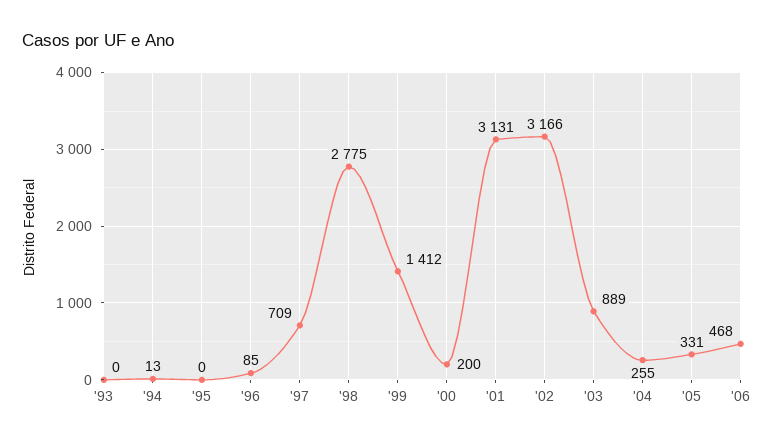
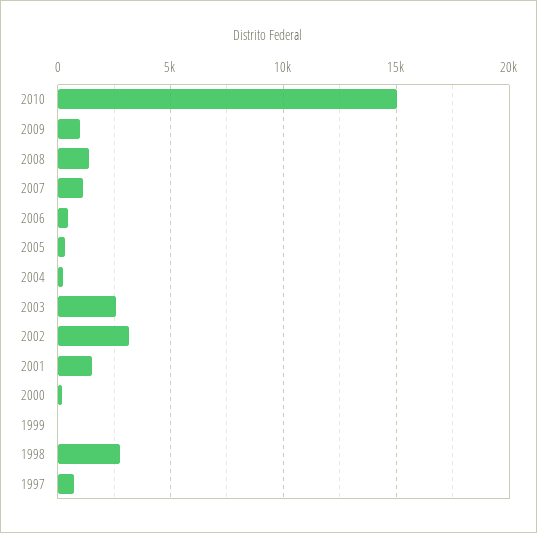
'93: 0 -> none
'94: 13 -> none
'95: 0 -> none
'96: 85 -> none
'99: 1412 -> 0
'01: 3131 -> 1500
'03: 889 -> 2500
2010: none -> 15000
2009: none -> 1000
2008: none -> 1500
2007: none -> 1000

